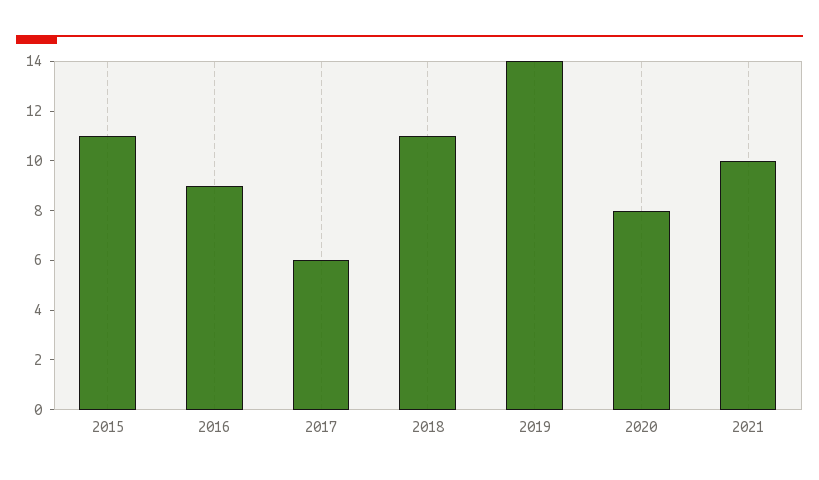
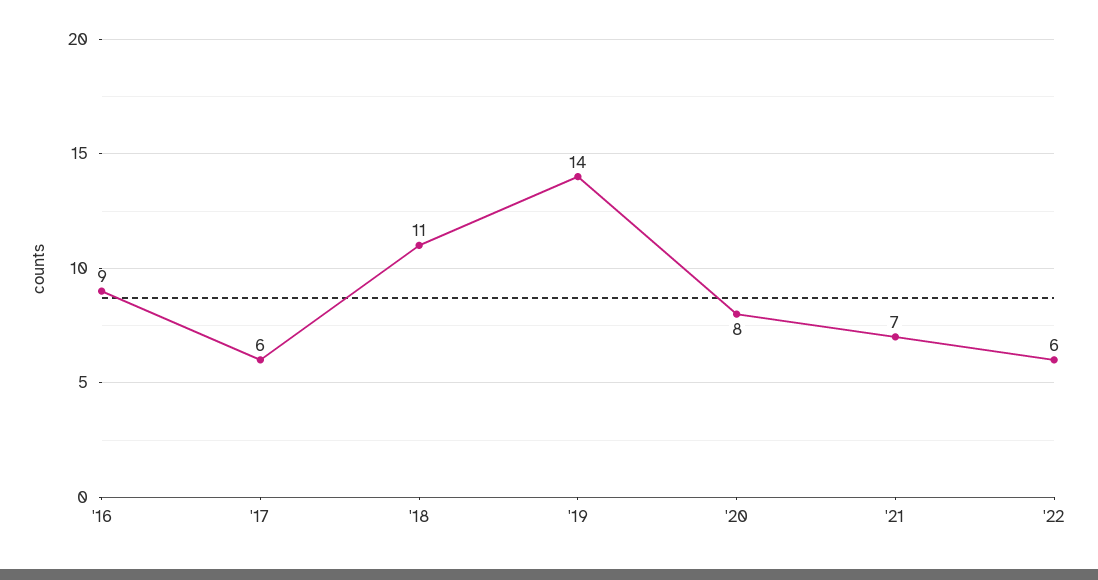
2015: 11 -> none
2021: 10 -> 7
'22: none -> 6

